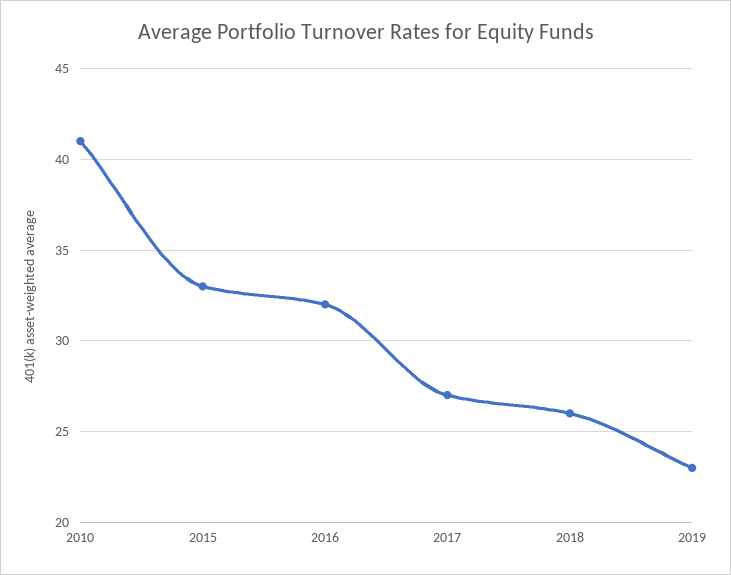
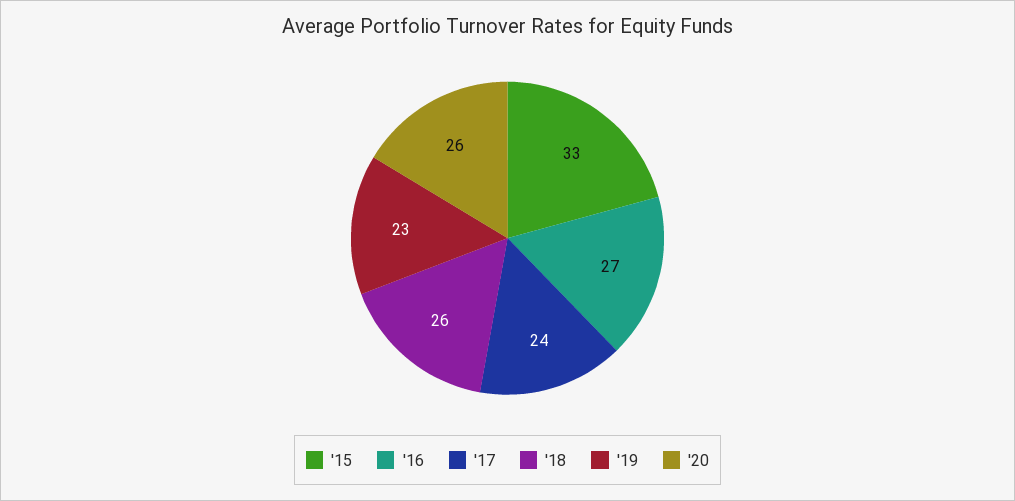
2010: 41 -> none
2016: 32 -> 27
2017: 27 -> 24
'20: none -> 26

